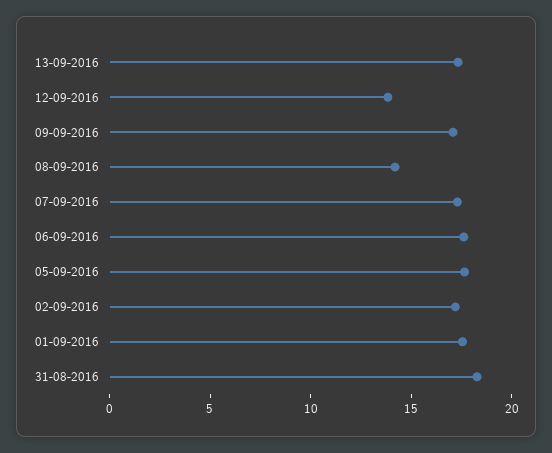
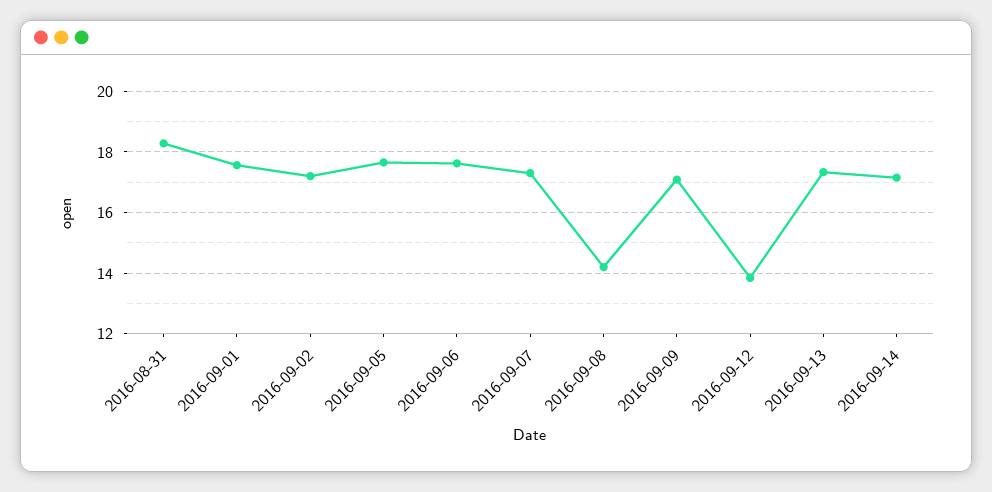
2016-09-14: none -> 17.2

